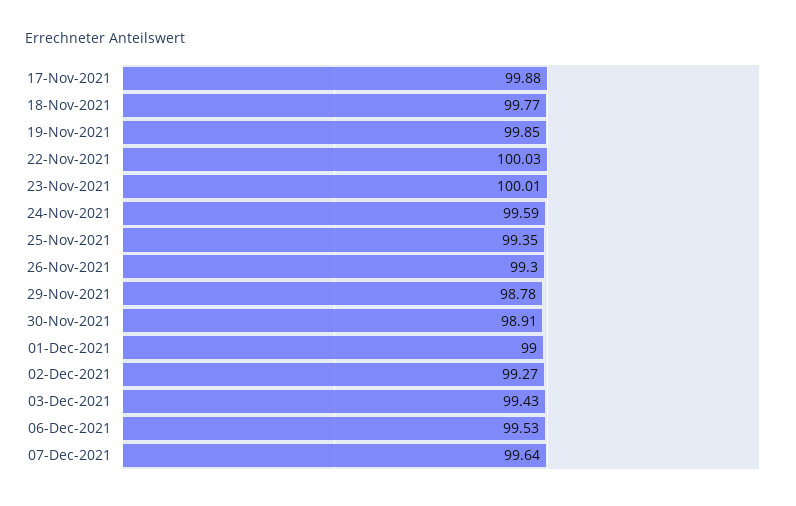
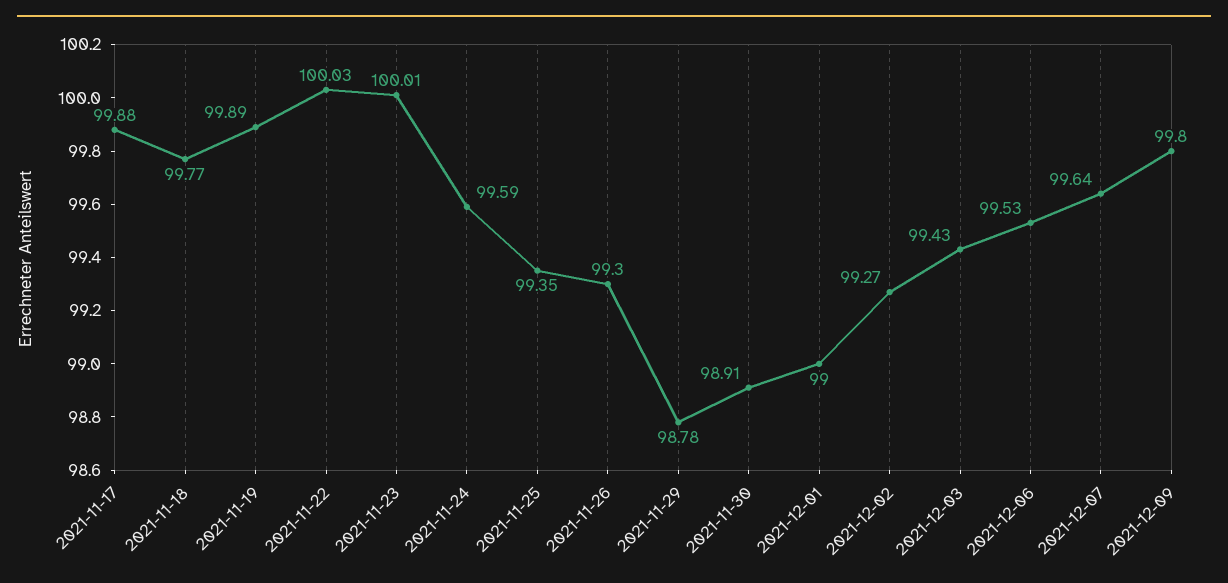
19-Nov-2021: 99.85 -> 99.89
2021-12-09: none -> 99.8

